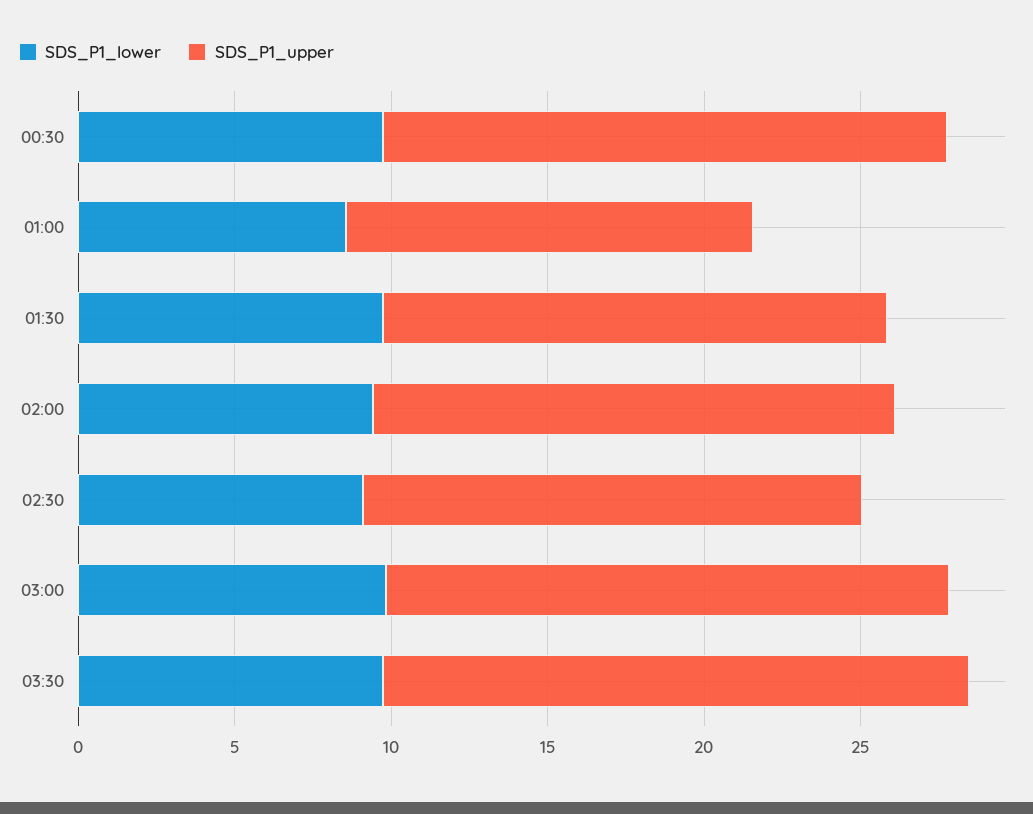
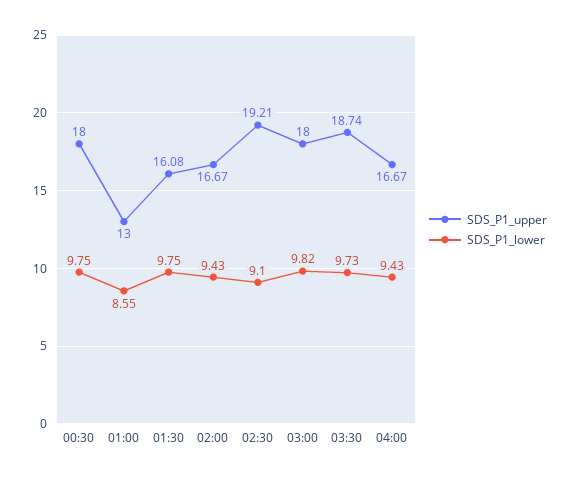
SDS_P1_upper, 02:30: 16 -> 19.21
SDS_P1_upper, 04:00: none -> 16.67
SDS_P1_lower, 04:00: none -> 9.43

